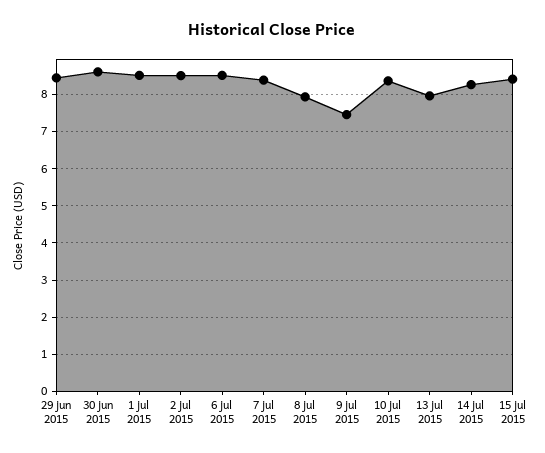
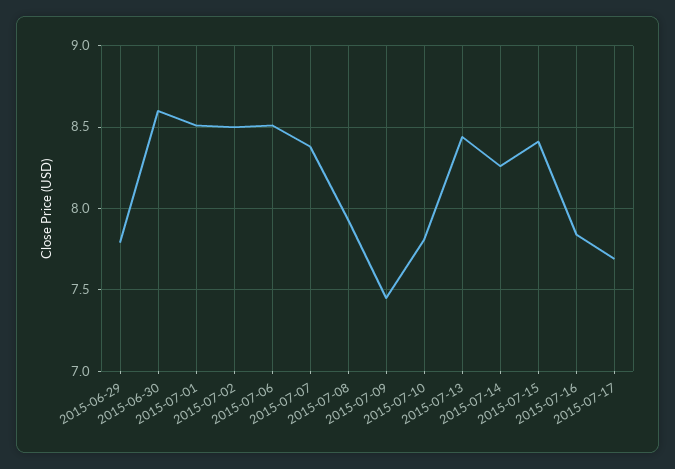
29 jun 2015: 8.4 -> 7.8
10 jul 2015: 8.4 -> 7.8
13 jul 2015: 8 -> 8.45
2015-07-16: none -> 7.85
2015-07-17: none -> 7.7

